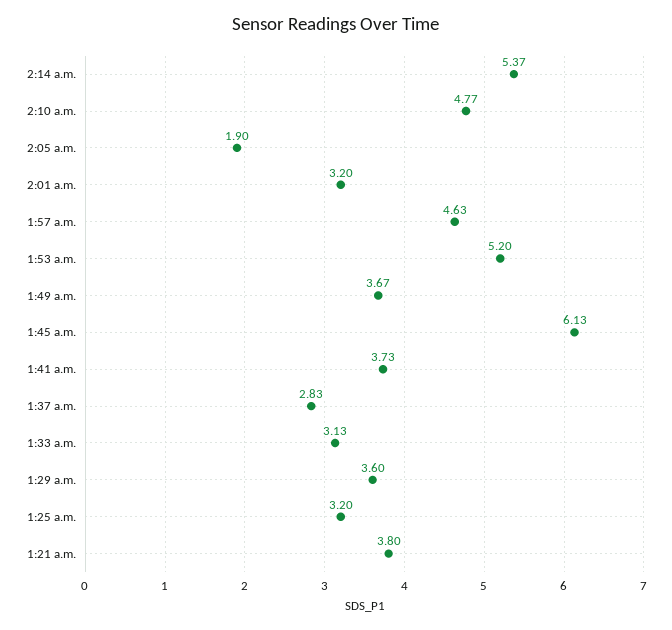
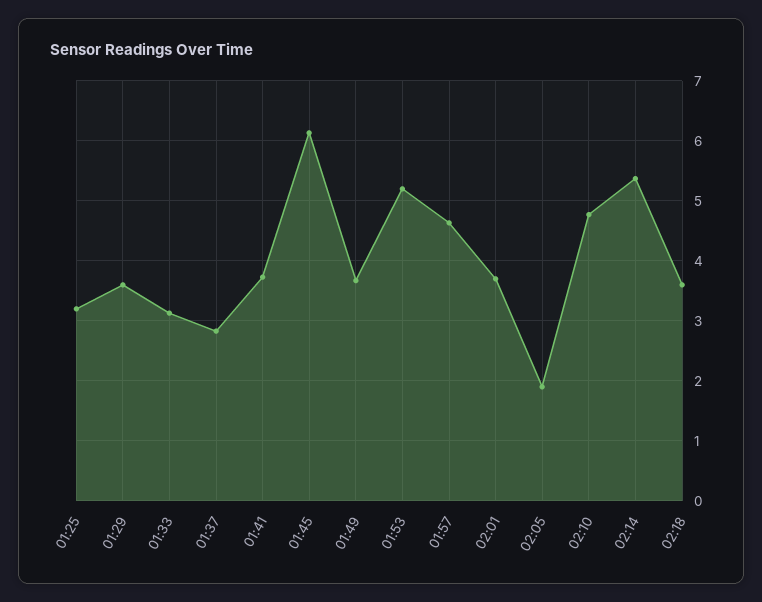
2:01 a.m.: 3.2 -> 3.7
1:21 a.m.: 3.8 -> none
02:18: none -> 3.6

